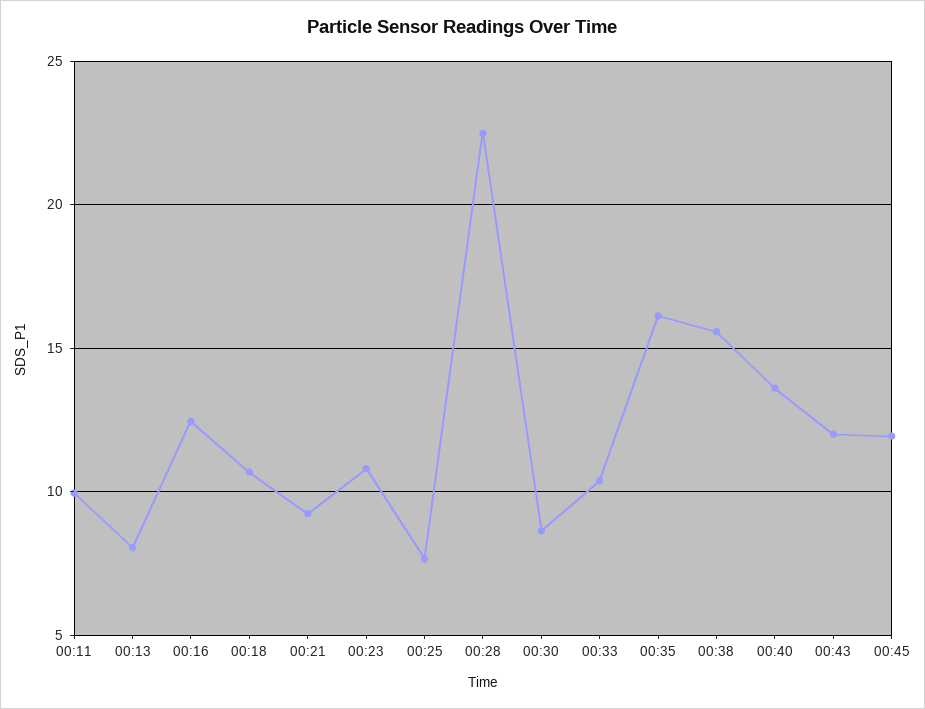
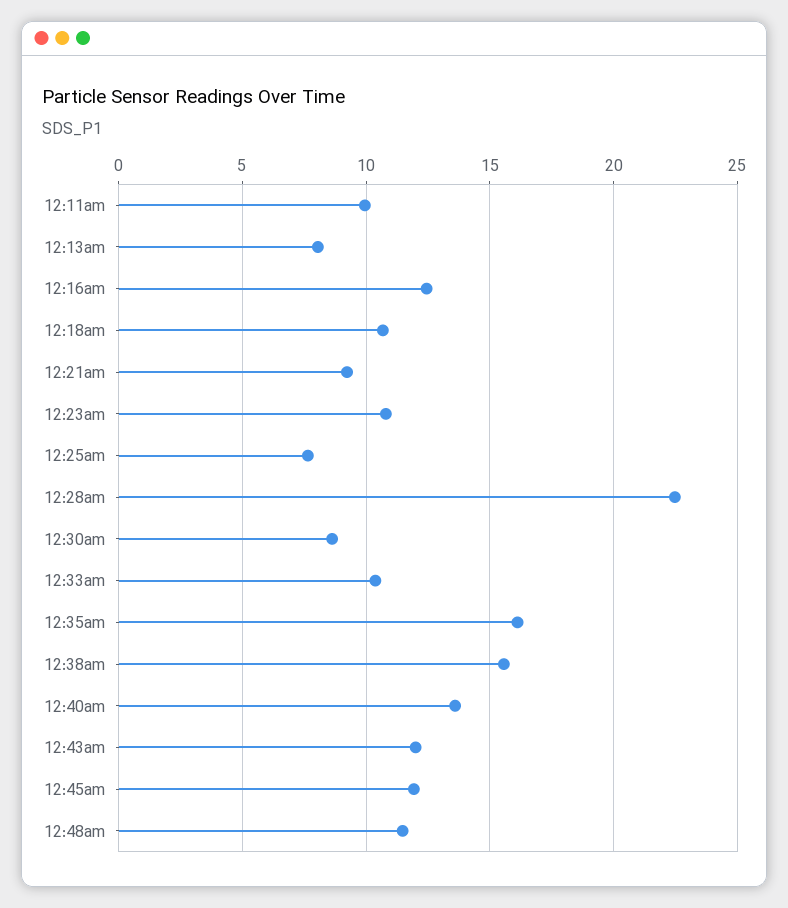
12:48am: none -> 11.5

